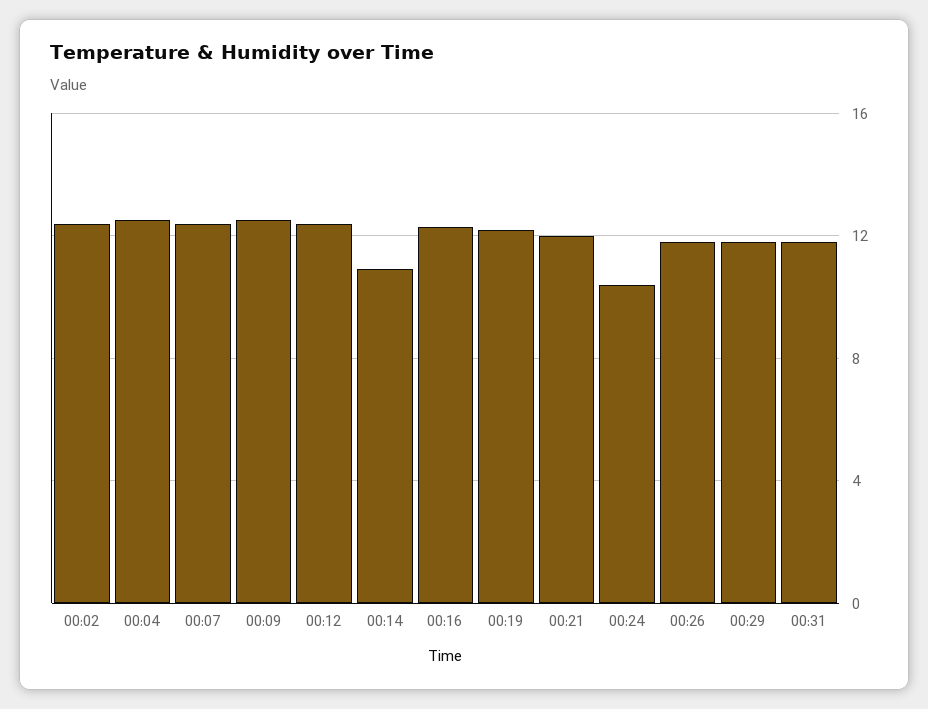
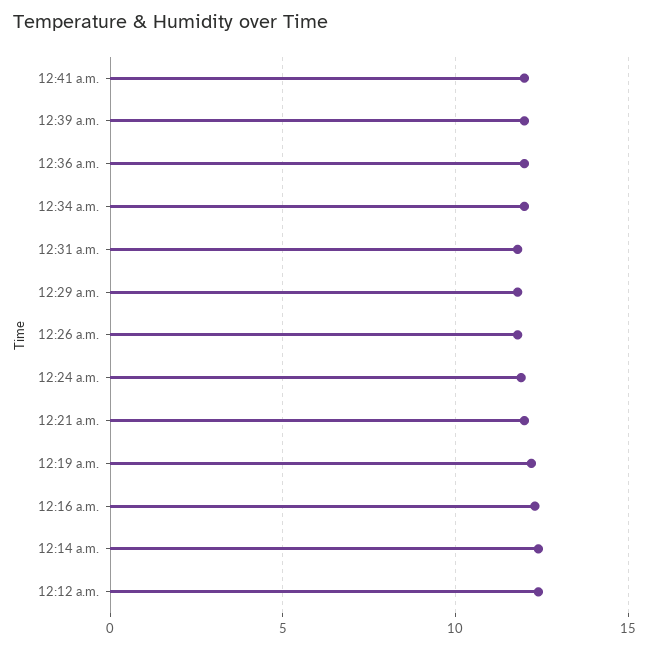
00:02: 12.5 -> none
00:04: 12.5 -> none
00:07: 12.5 -> none
00:09: 12.5 -> none
00:14: 11 -> 12.5
00:24: 10.5 -> 12
12:41 a.m.: none -> 12
12:39 a.m.: none -> 12
12:36 a.m.: none -> 12
12:34 a.m.: none -> 12

